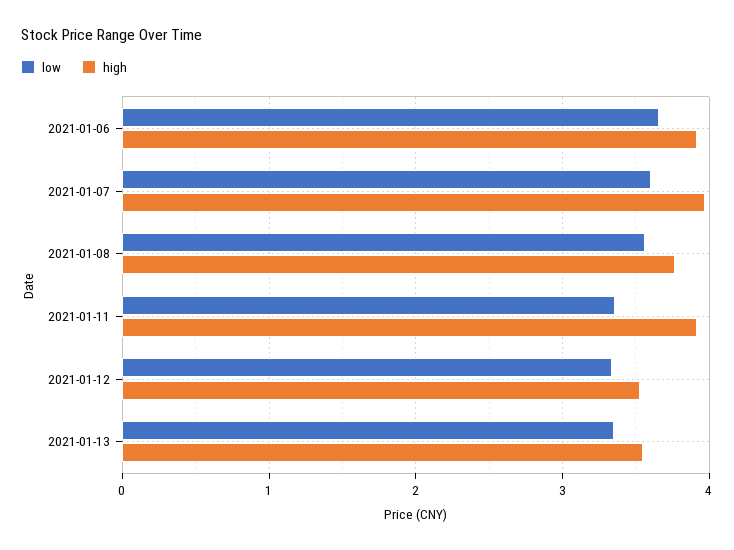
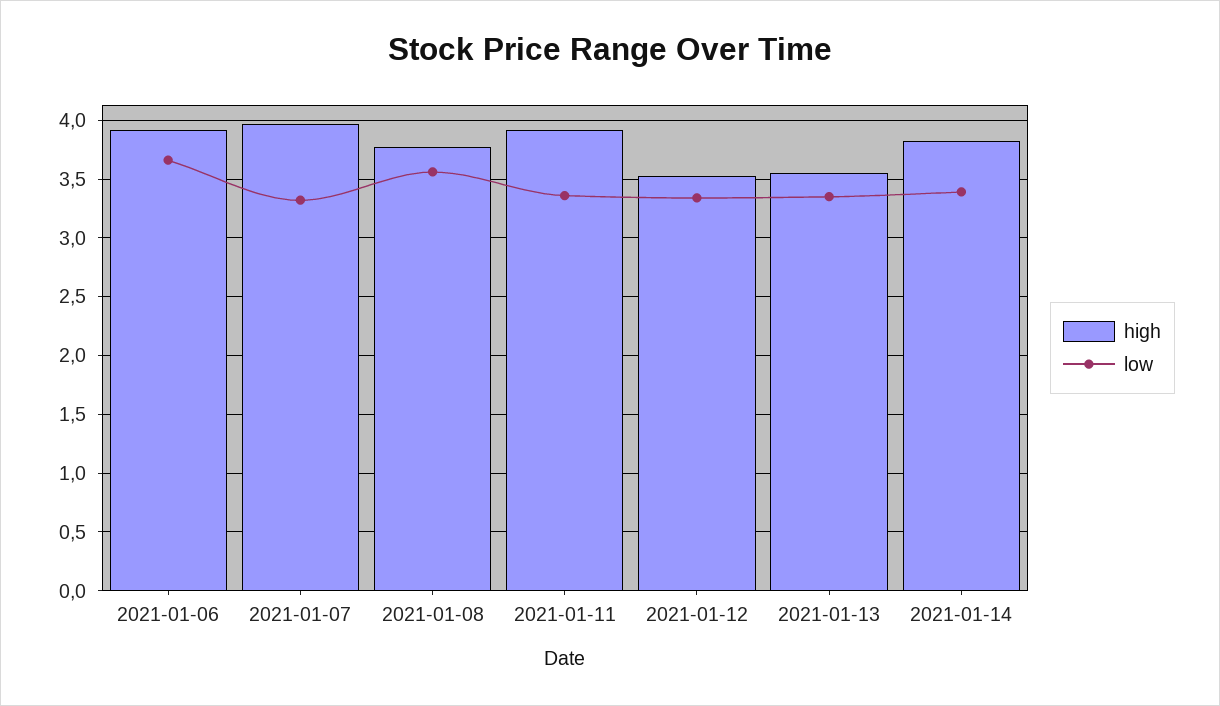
low, 2021-01-07: 3.6 -> 3.3
high, 2021-01-14: none -> 3.8
low, 2021-01-14: none -> 3.4

